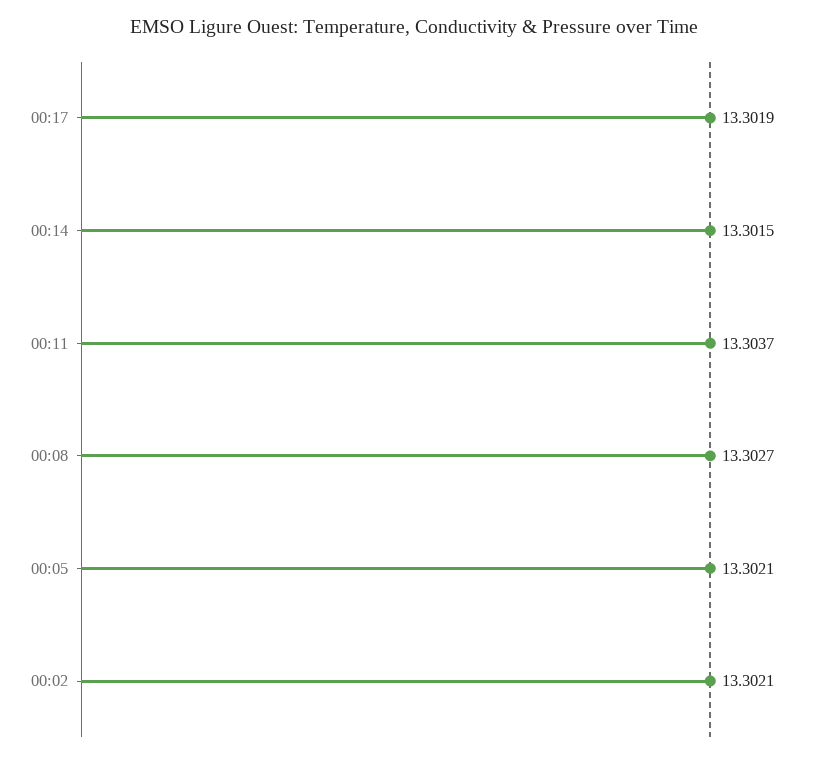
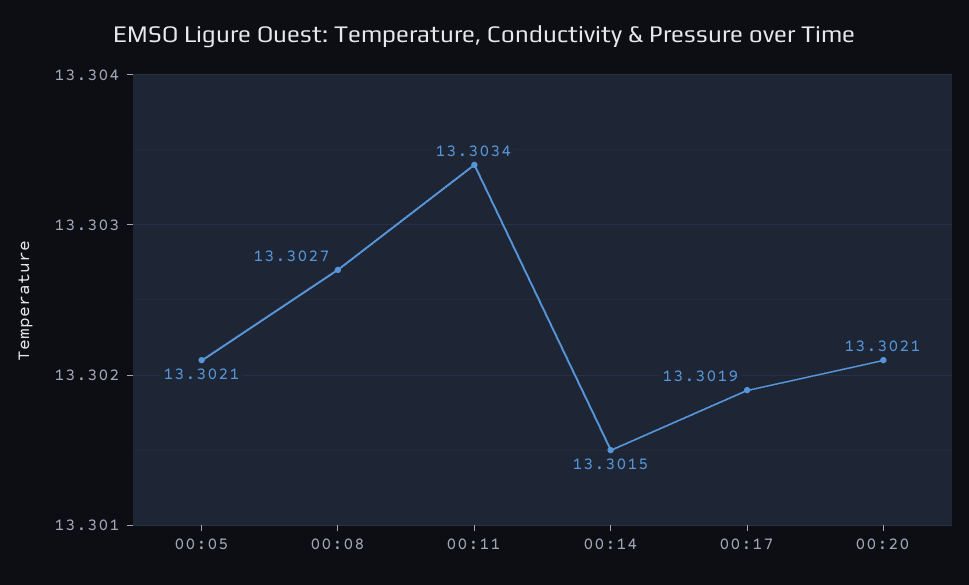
00:11: 13.3037 -> 13.3034
00:02: 13.3021 -> none
00:20: none -> 13.3021

